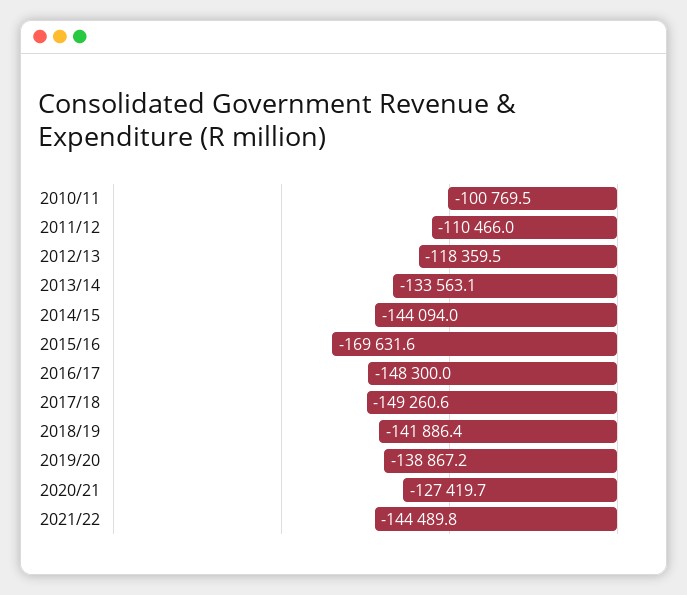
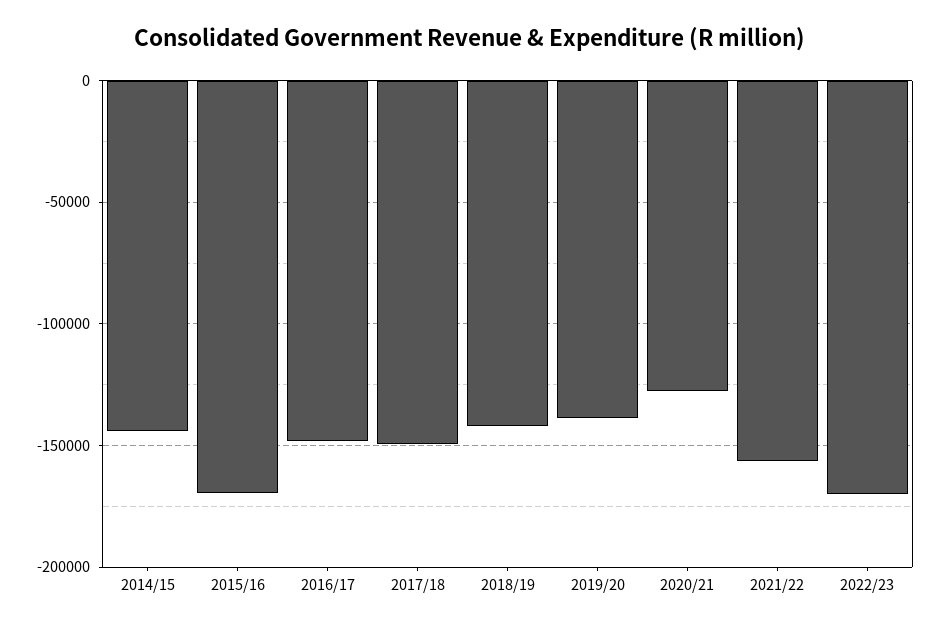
2010/11: -100769.5 -> none
2011/12: -110466 -> none
2012/13: -118359.5 -> none
2013/14: -133563.1 -> none
2021/22: -144489.8 -> -155000
2022/23: none -> -170000

